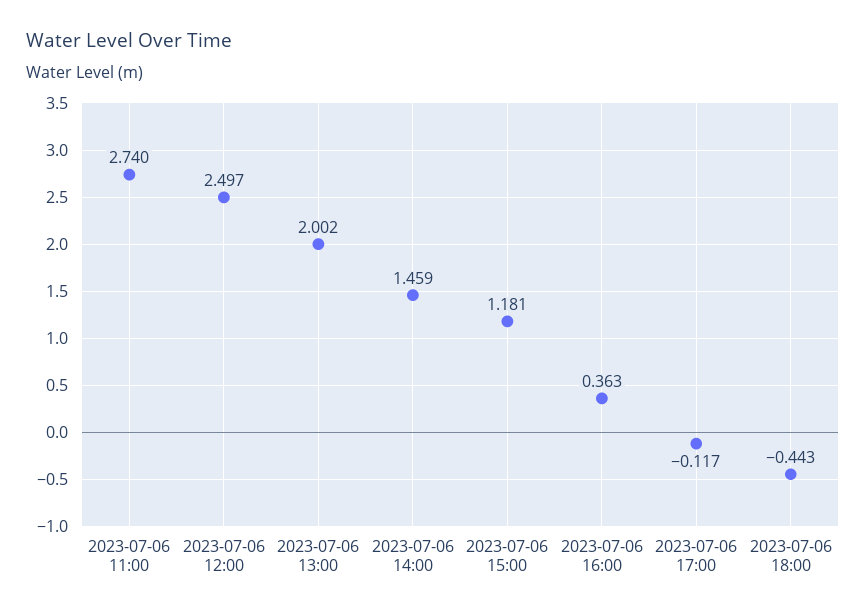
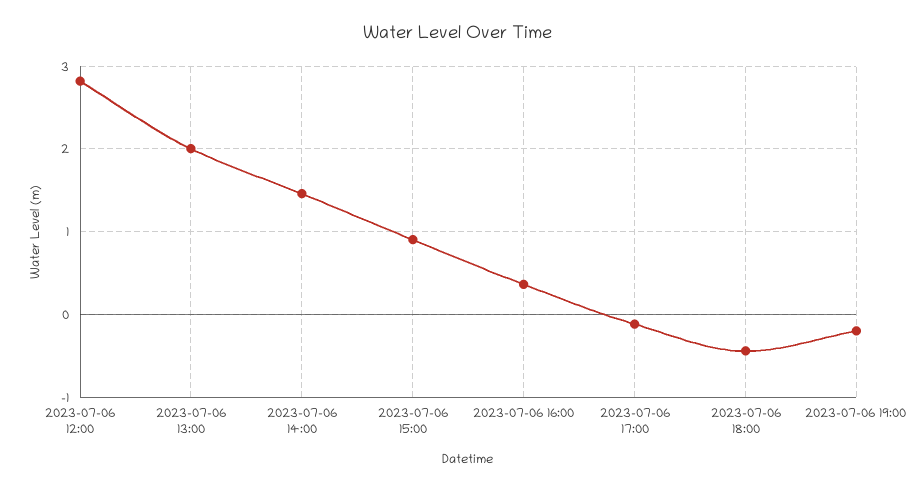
2023-07-06 11:00: 2.74 -> none
2023-07-06 12:00: 2.497 -> 2.8
2023-07-06 15:00: 1.181 -> 0.9
2023-07-06 19:00: none -> -0.2

